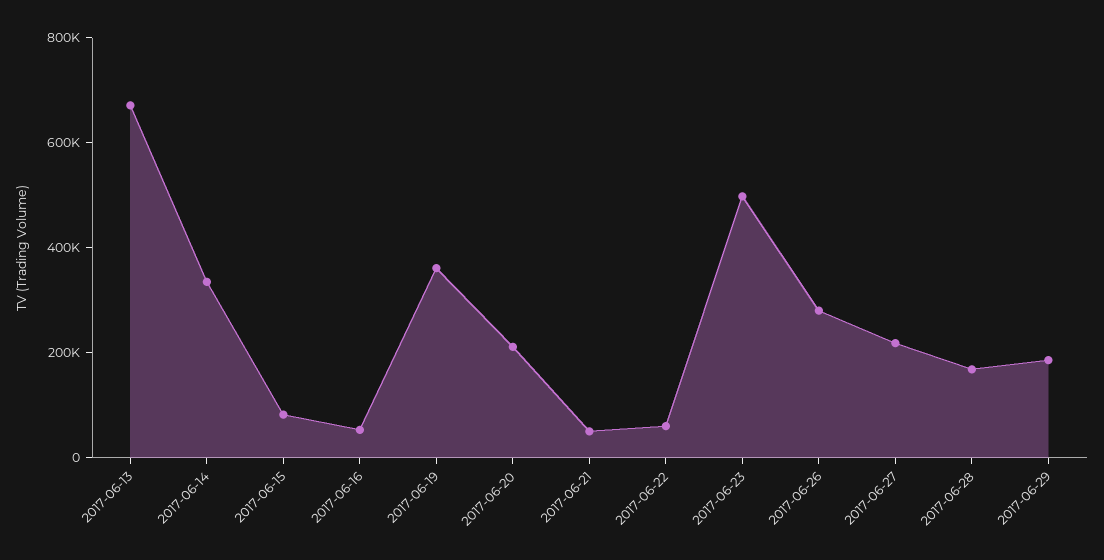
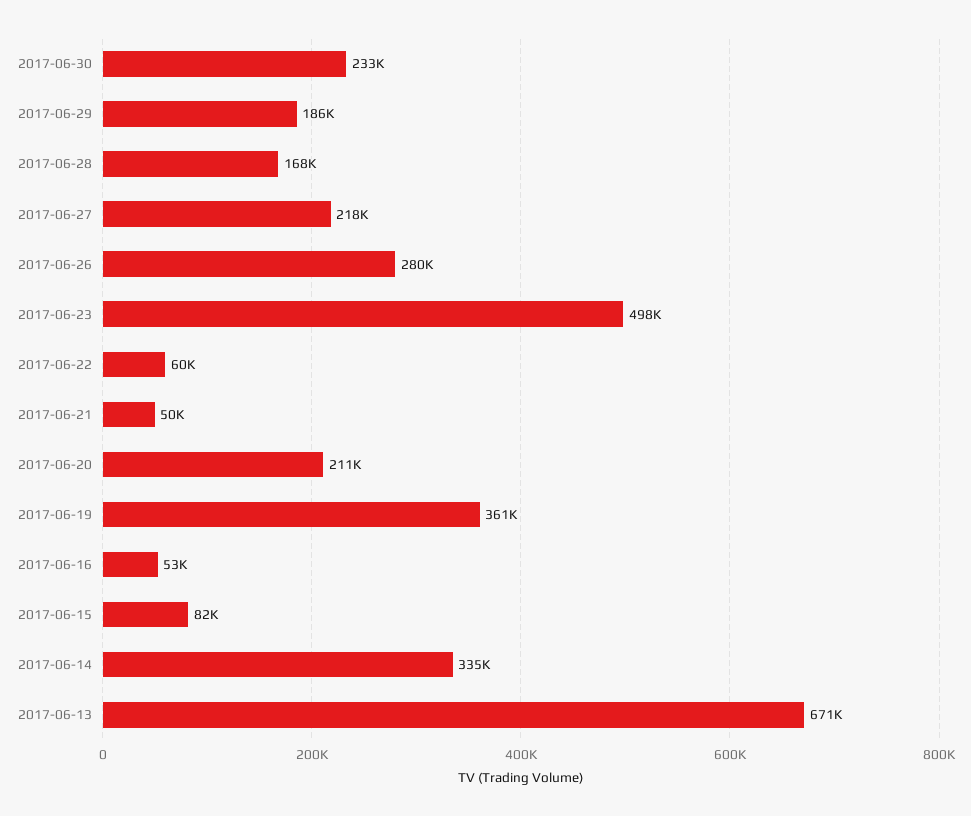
2017-06-30: none -> 233000

